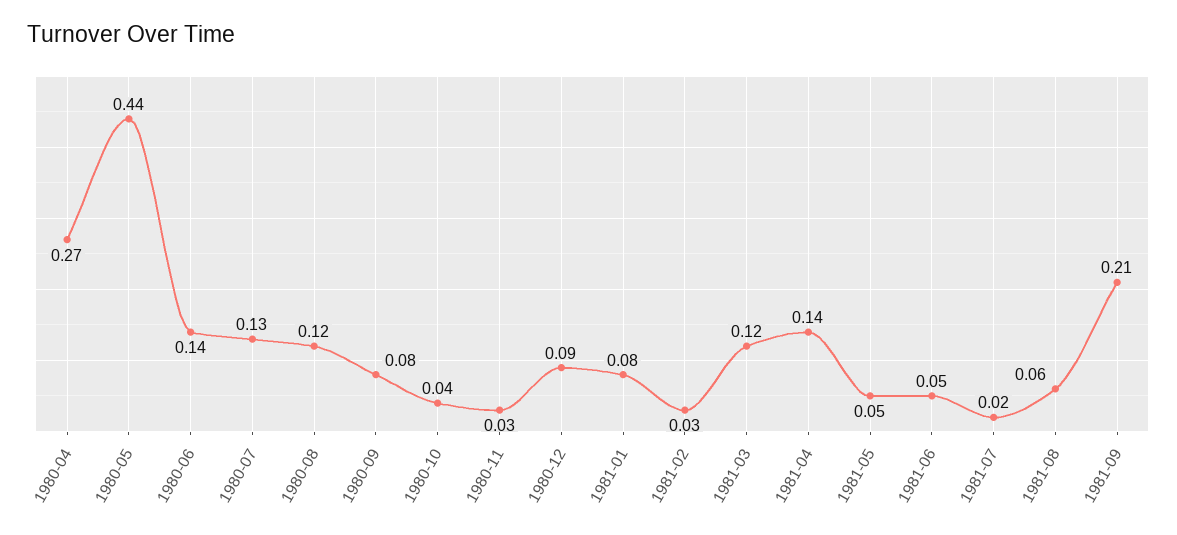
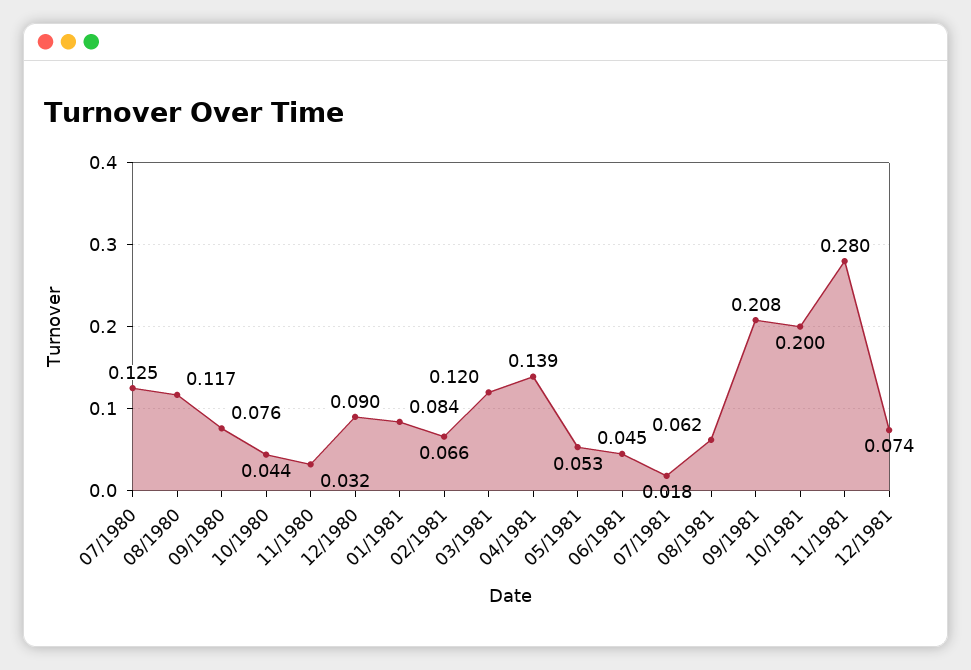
1980-04: 0.27 -> none
1980-05: 0.44 -> none
1980-06: 0.14 -> none
1981-02: 0.03 -> 0.066
10/1981: none -> 0.2
11/1981: none -> 0.28
12/1981: none -> 0.074

